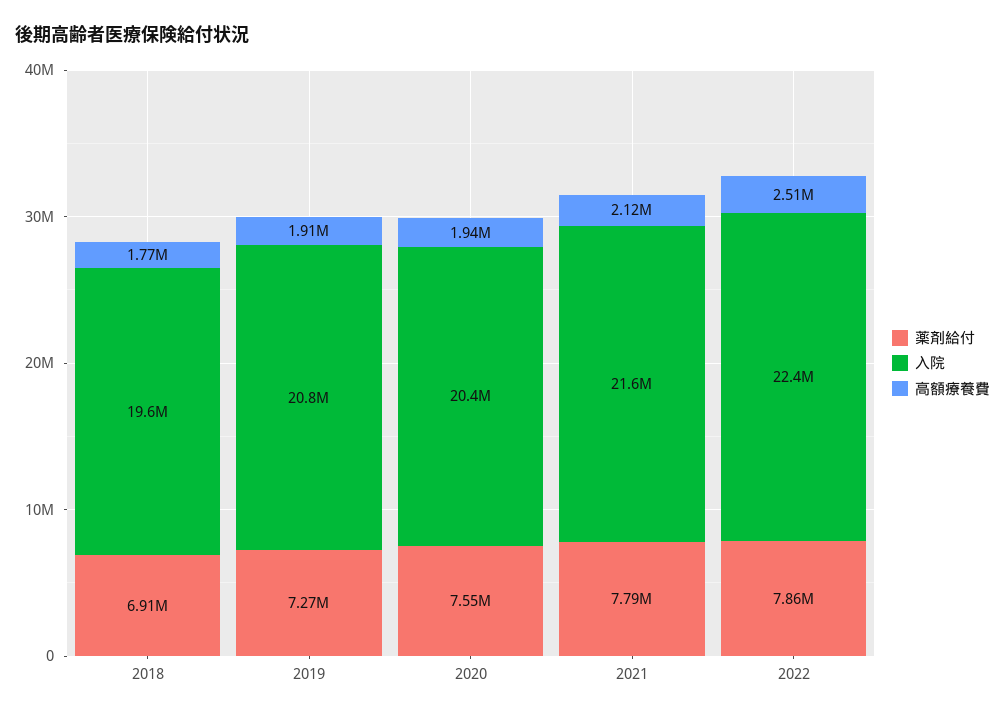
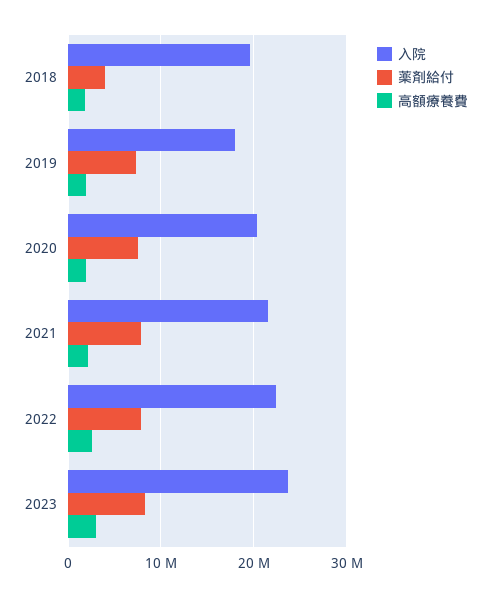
薬剤給付, 2018: 6910000 -> 4000000
入院, 2019: 20800000 -> 18000000
入院, 2023: none -> 24000000
薬剤給付, 2023: none -> 8000000
高額療養費, 2023: none -> 3000000

